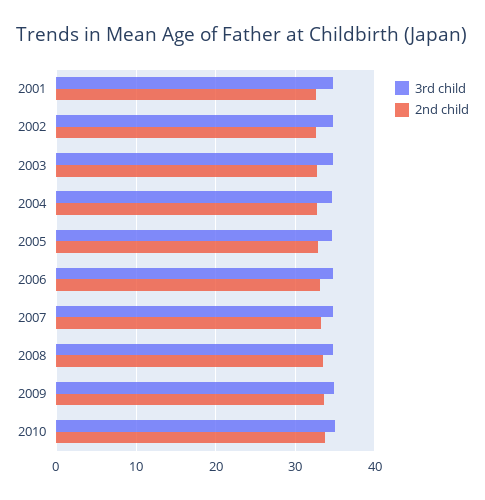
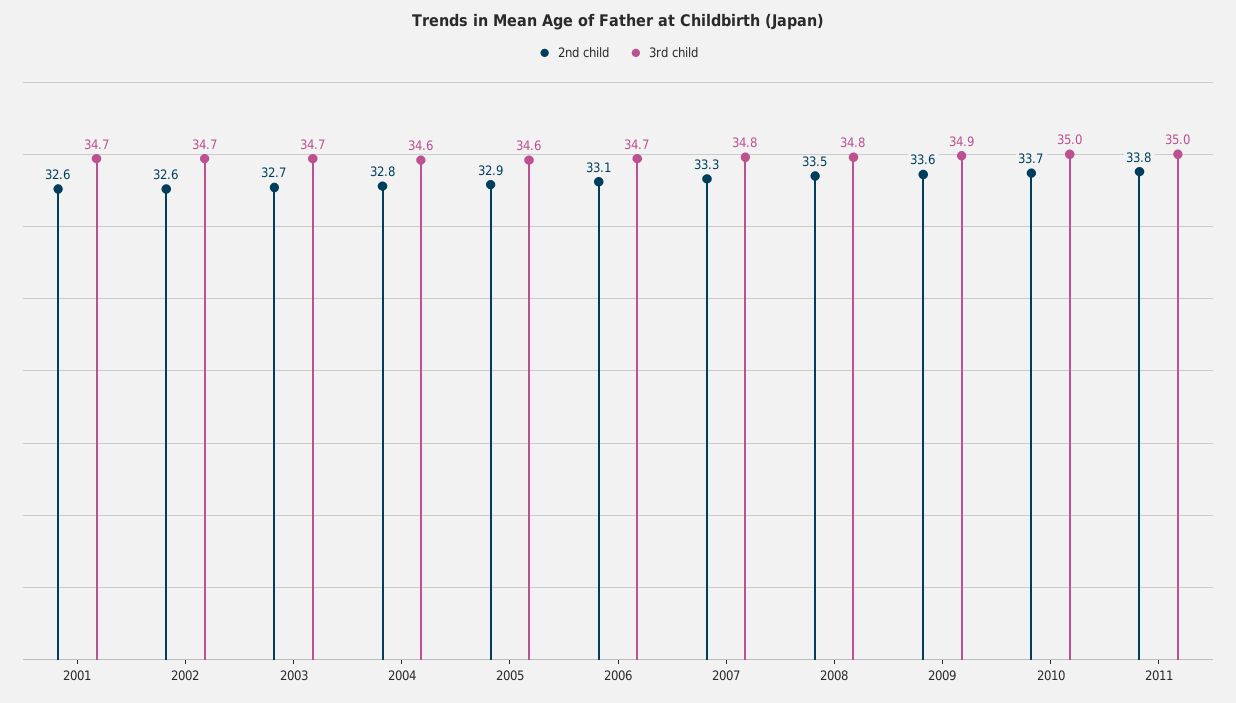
2nd child, 2011: none -> 33.8
3rd child, 2011: none -> 35

